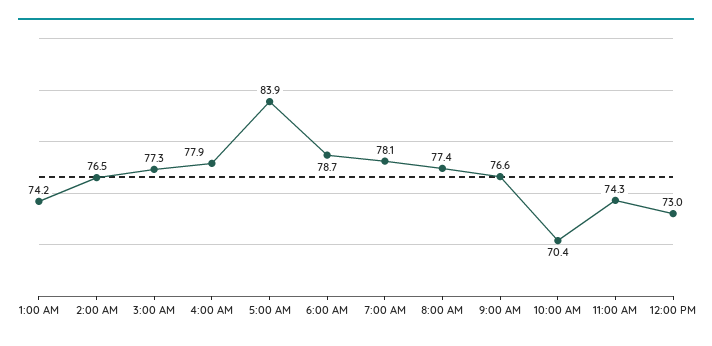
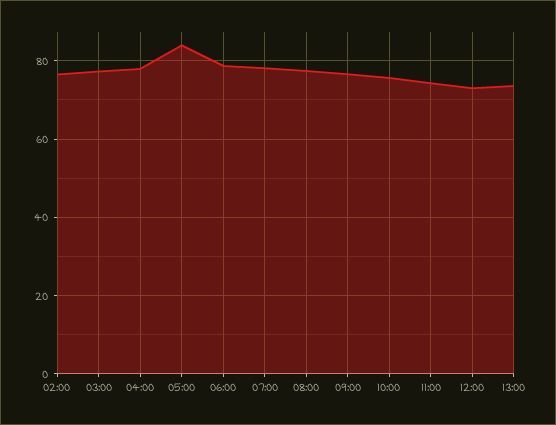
1:00 AM: 74.2 -> none
10:00 AM: 70.4 -> 76
13:00: none -> 74

